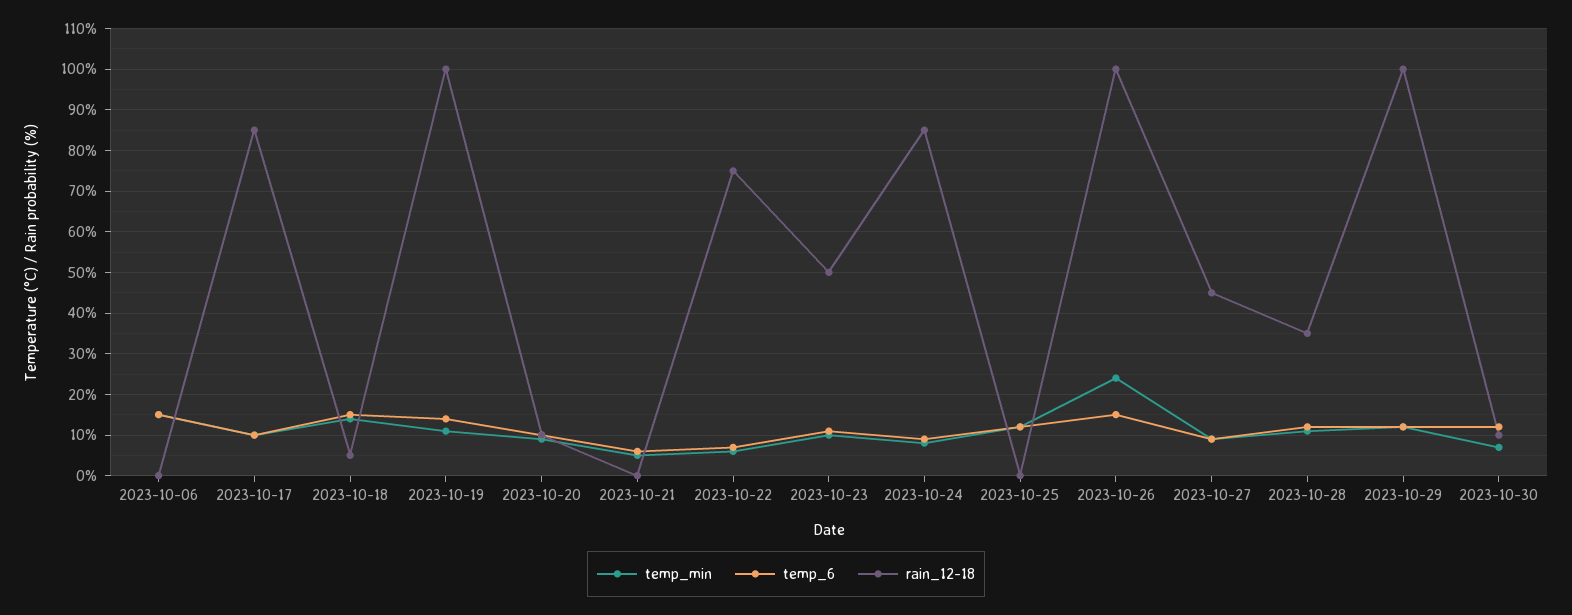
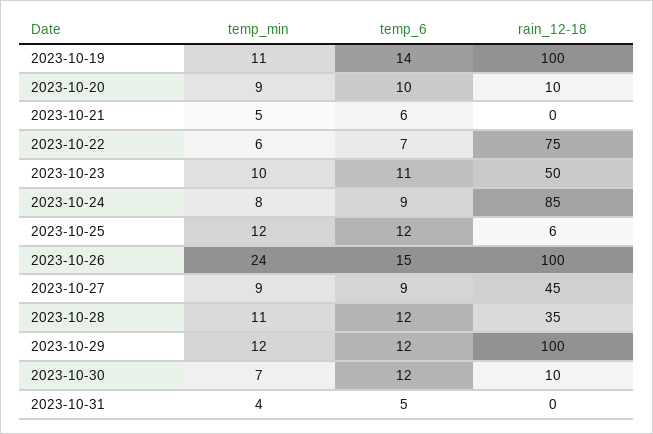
temp_min, 2023-10-06: 15 -> none
temp_6, 2023-10-06: 15 -> none
rain_12-18, 2023-10-06: 0 -> none
temp_min, 2023-10-17: 10 -> none
temp_6, 2023-10-17: 10 -> none
rain_12-18, 2023-10-17: 85 -> none
temp_min, 2023-10-18: 15 -> none
temp_6, 2023-10-18: 15 -> none
rain_12-18, 2023-10-18: 5 -> none
rain_12-18, 2023-10-25: 0 -> 6
temp_min, 2023-10-31: none -> 4
temp_6, 2023-10-31: none -> 5
rain_12-18, 2023-10-31: none -> 0

